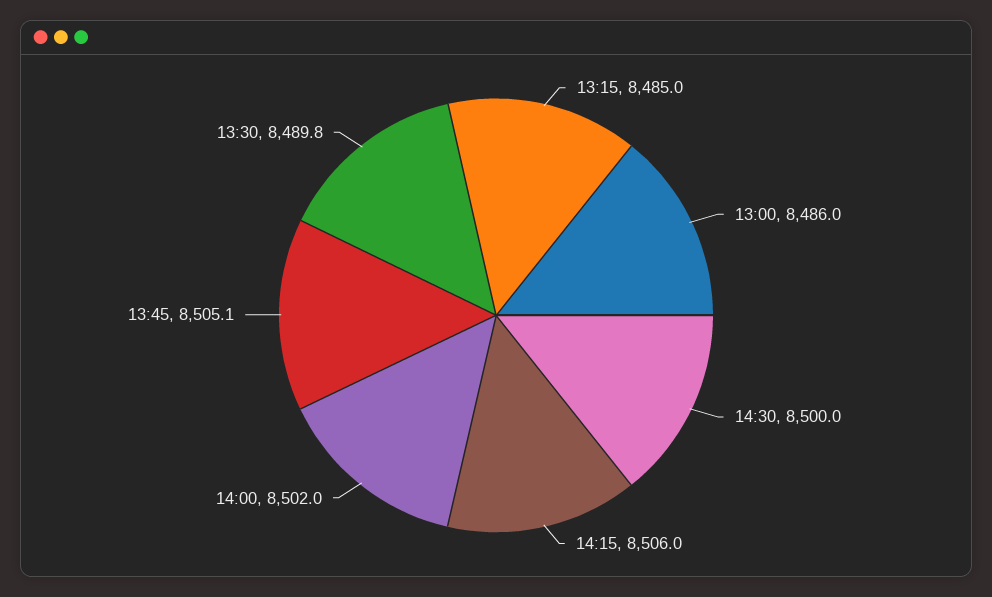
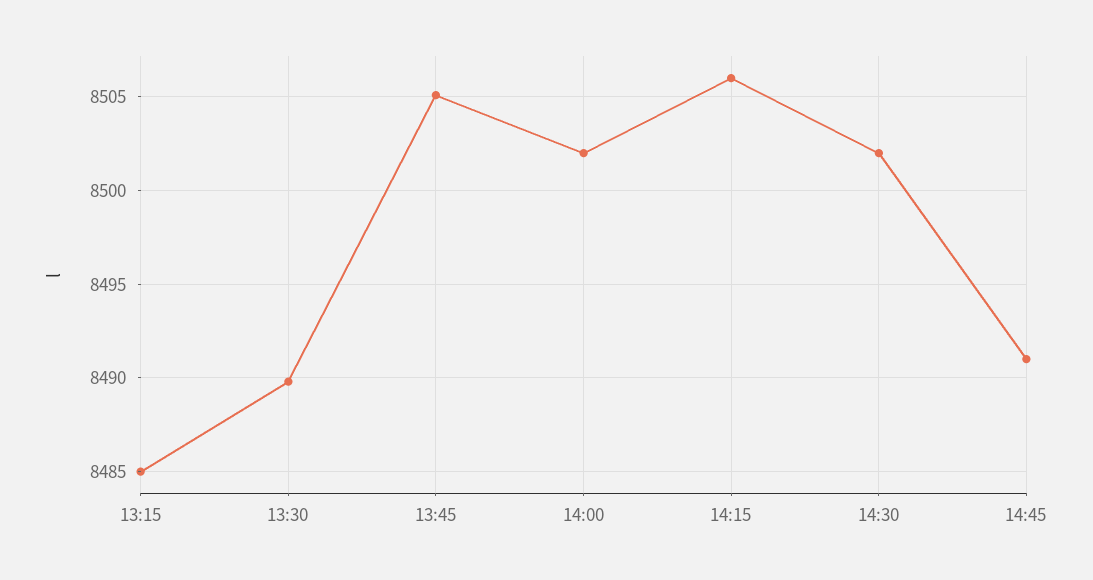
13:00: 8486 -> none
14:30: 8500 -> 8502
14:45: none -> 8491

